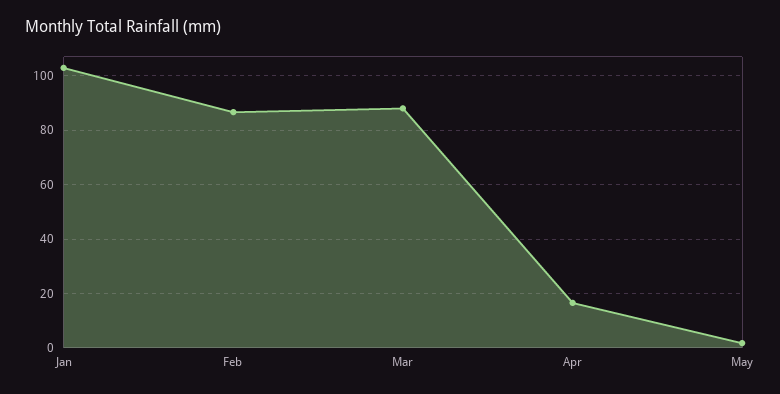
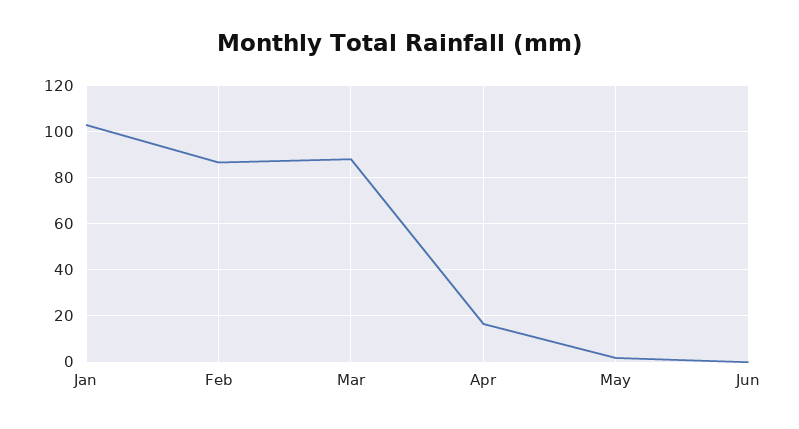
Jun: none -> 0

